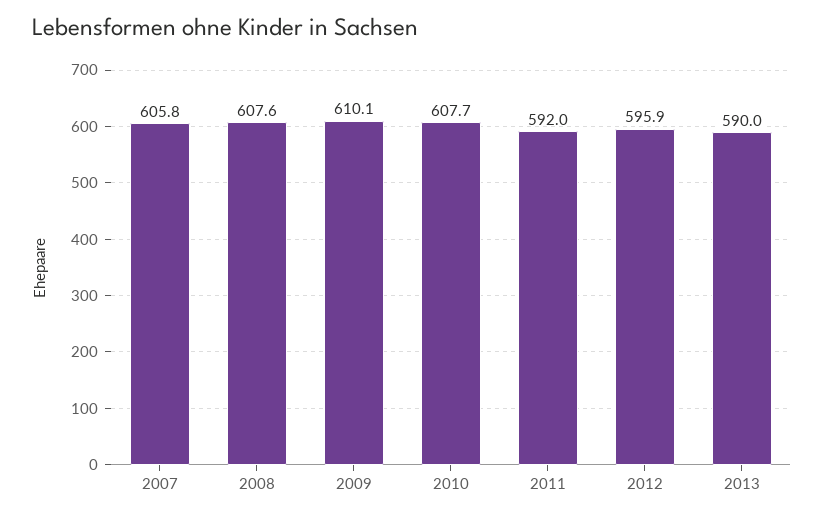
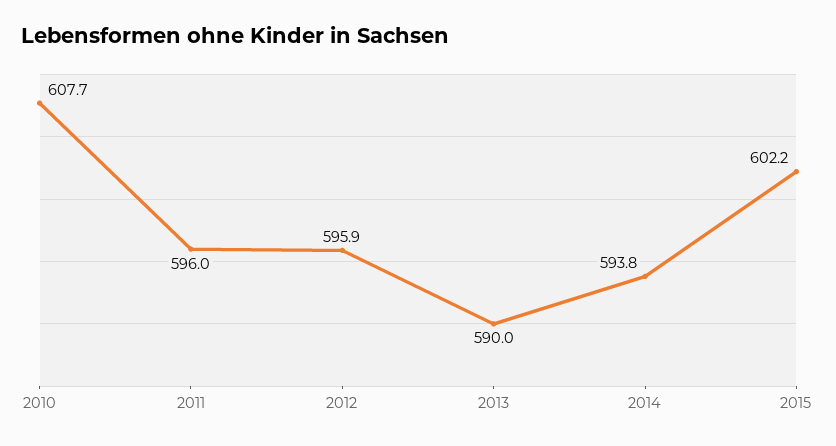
2007: 605.8 -> none
2008: 607.6 -> none
2009: 610.1 -> none
2011: 592 -> 596
2014: none -> 593.8
2015: none -> 602.2

